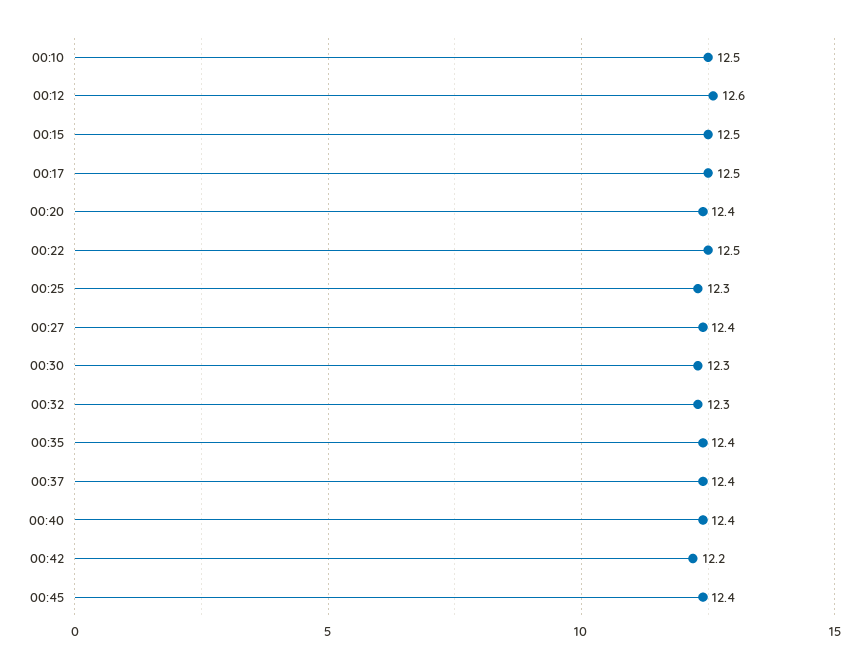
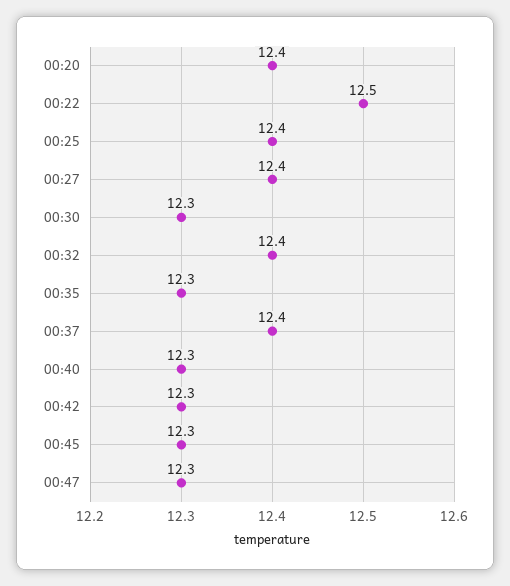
00:10: 12.5 -> none
00:12: 12.6 -> none
00:15: 12.5 -> none
00:17: 12.5 -> none
00:25: 12.3 -> 12.4
00:32: 12.3 -> 12.4
00:35: 12.4 -> 12.3
00:40: 12.4 -> 12.3
00:42: 12.2 -> 12.3
00:45: 12.4 -> 12.3
00:47: none -> 12.3

